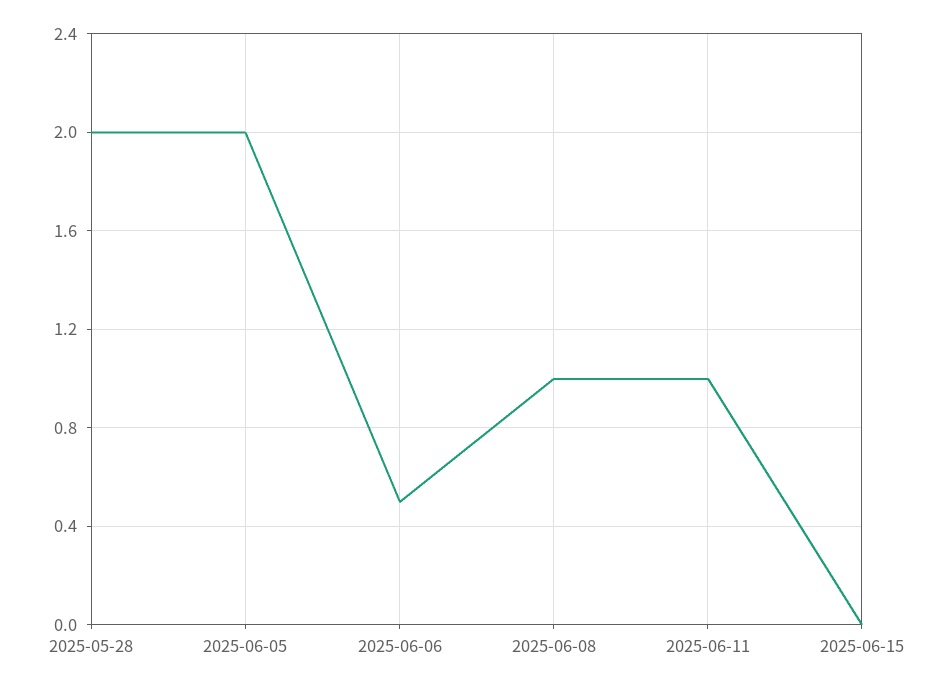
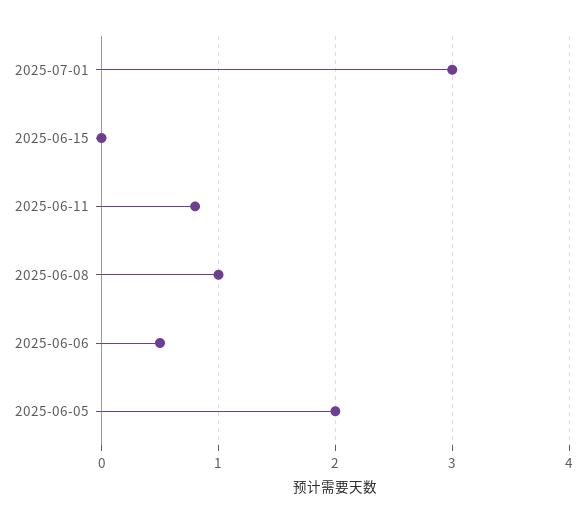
2025-05-28: 2 -> none
2025-06-11: 1 -> 0.8
2025-07-01: none -> 3

